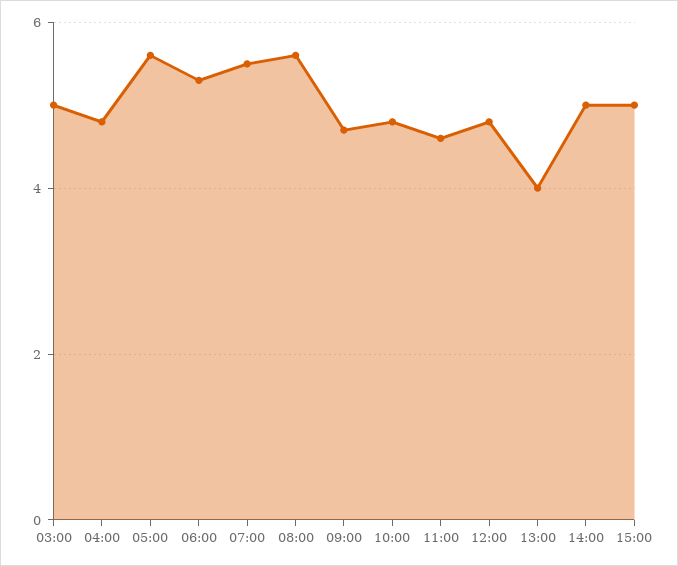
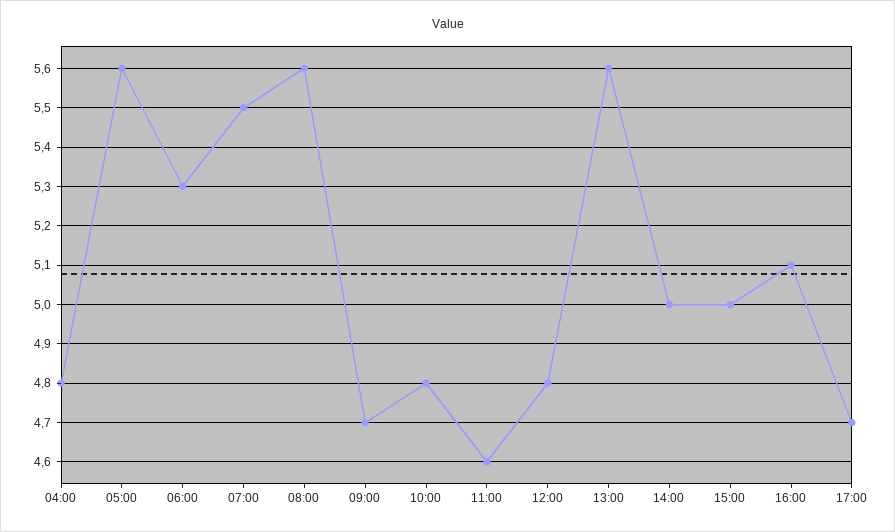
03:00: 5 -> none
13:00: 4 -> 5.6
16:00: none -> 5.1
17:00: none -> 4.7

